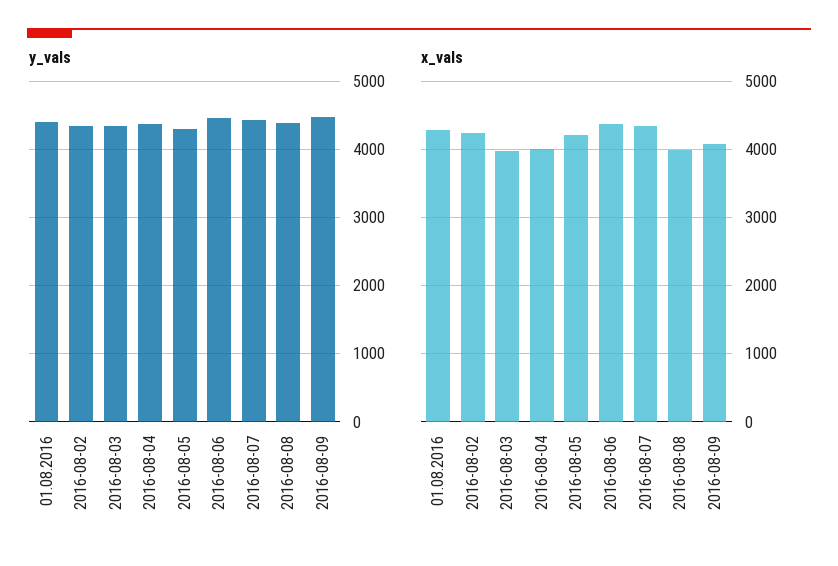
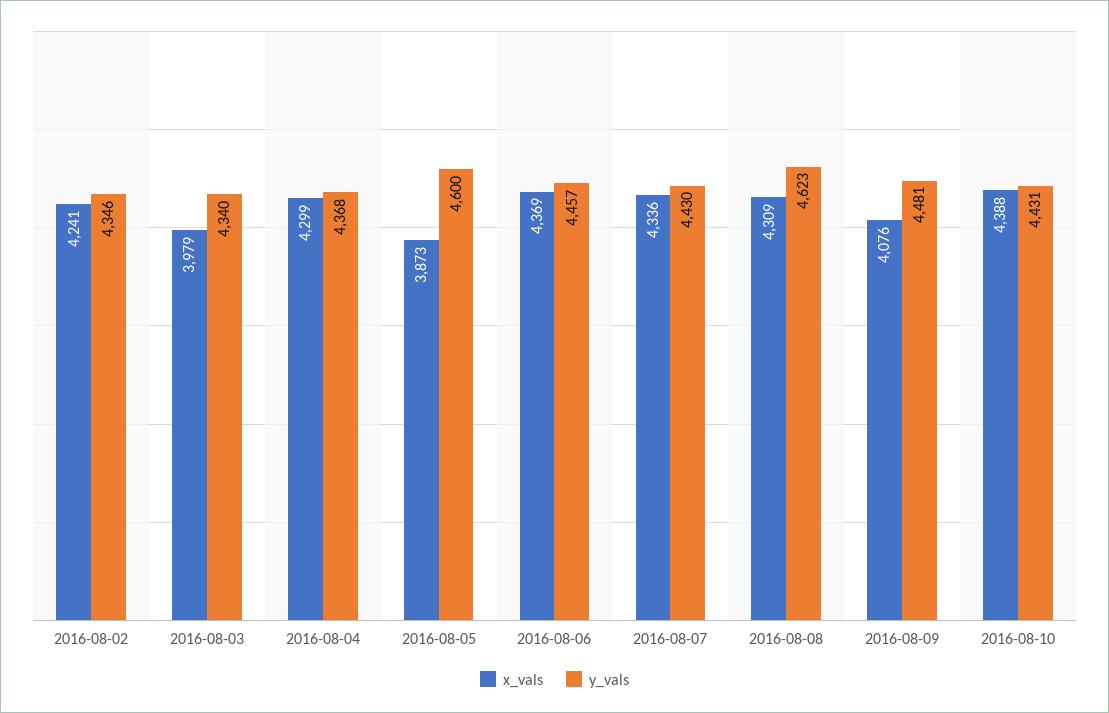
y_vals, 01.08.2016: 4400 -> none
y_vals, 2016-08-05: 4300 -> 4600
y_vals, 2016-08-08: 4400 -> 4623
x_vals, 01.08.2016: 4300 -> none
x_vals, 2016-08-04: 4000 -> 4299
x_vals, 2016-08-05: 4200 -> 3873
x_vals, 2016-08-08: 4000 -> 4309
x_vals, 2016-08-10: none -> 4388
y_vals, 2016-08-10: none -> 4431

